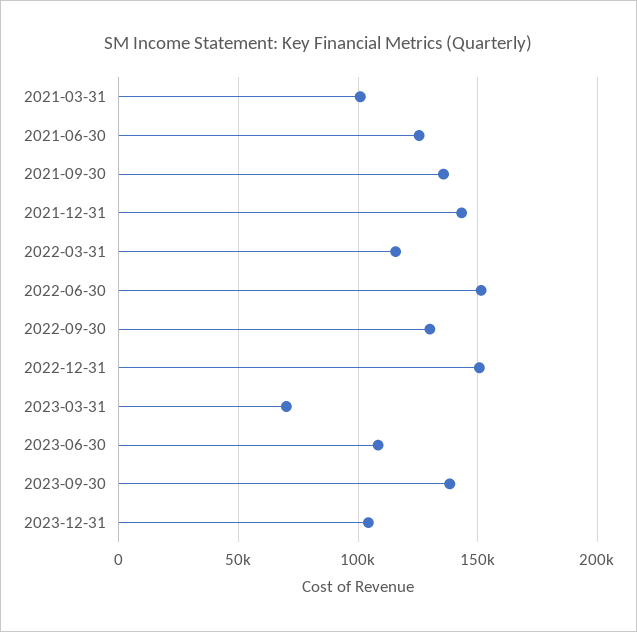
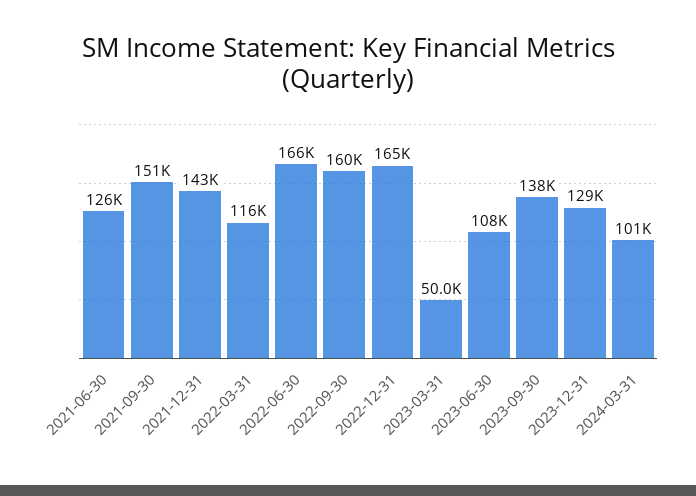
2021-03-31: 100000 -> none
2021-09-30: 135000 -> 151000
2022-06-30: 150000 -> 166000
2022-09-30: 130000 -> 160000
2022-12-31: 150000 -> 165000
2023-03-31: 70000 -> 50000
2023-12-31: 105000 -> 129000
2024-03-31: none -> 101000

